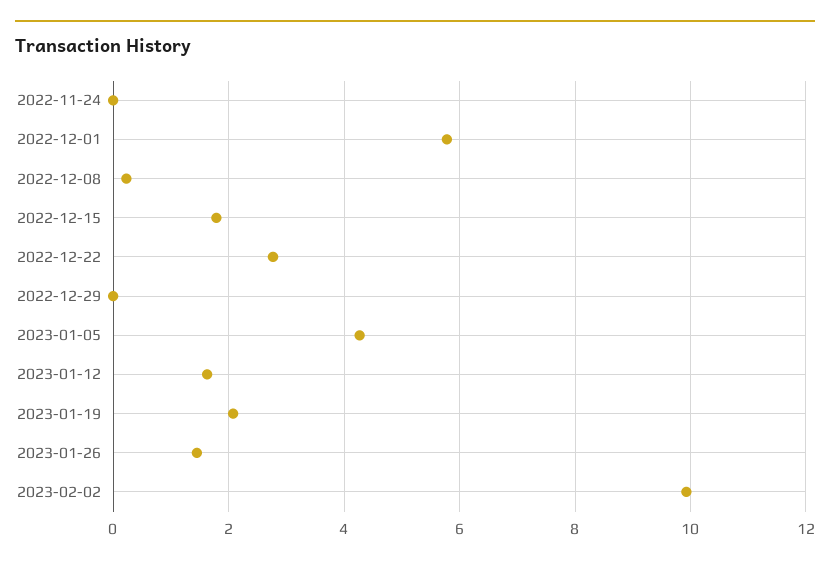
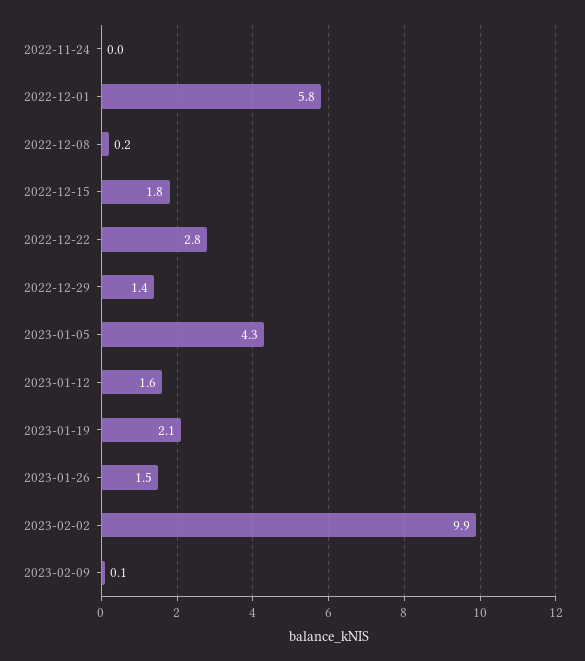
2022-12-29: 0 -> 1.4
2023-02-09: none -> 0.1

